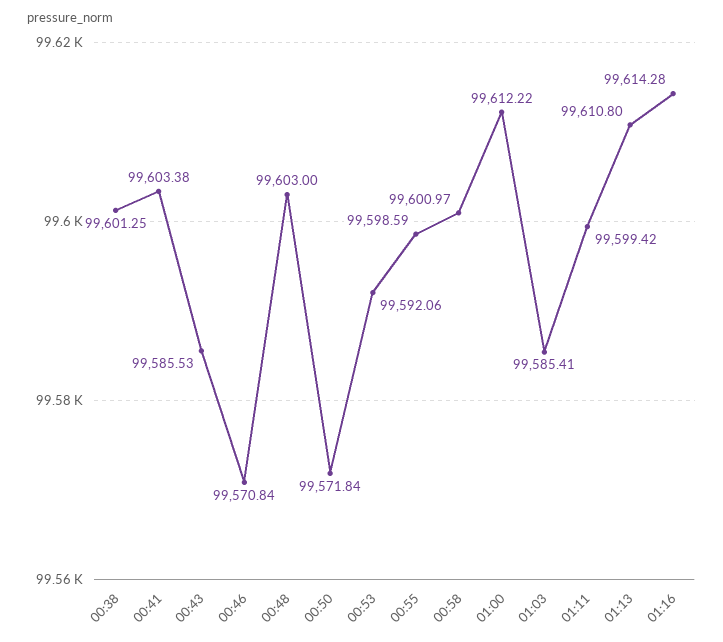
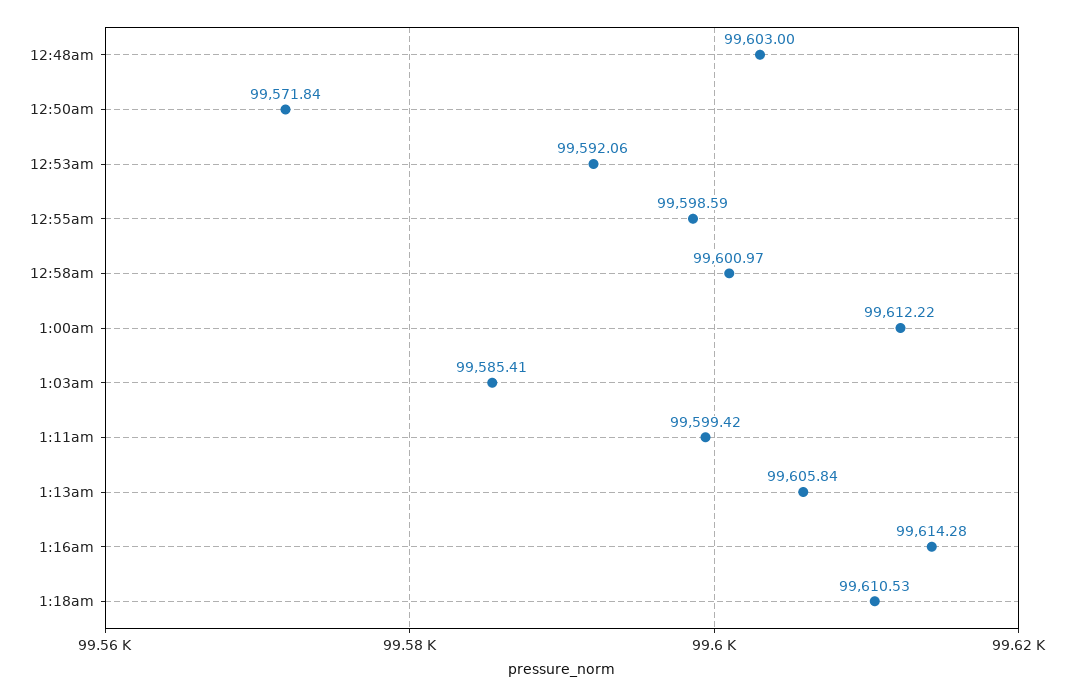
00:38: 99601.25 -> none
00:41: 99603.38 -> none
00:43: 99585.53 -> none
00:46: 99570.84 -> none
01:13: 99610.8 -> 99605.84
1:18am: none -> 99610.53

